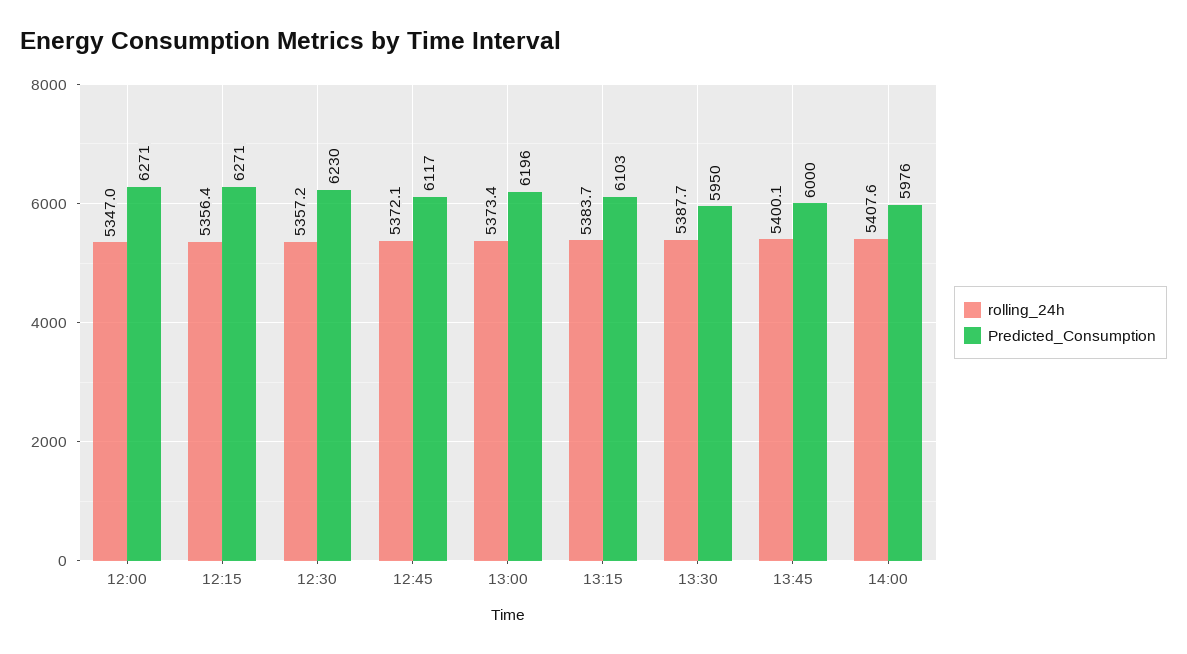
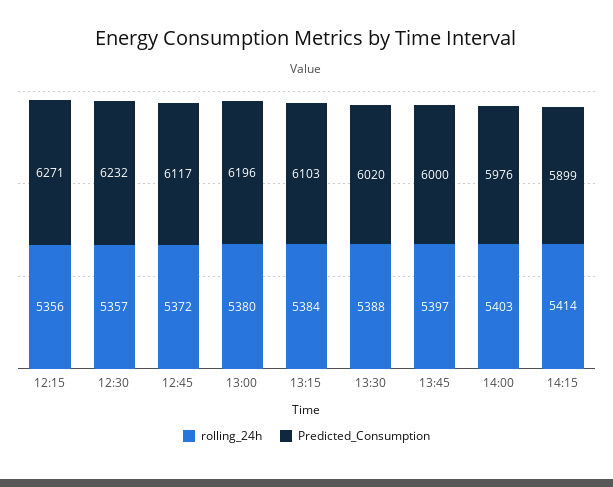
rolling_24h, 12:00: 5347 -> none
Predicted_Consumption, 12:00: 6271 -> none
Predicted_Consumption, 12:30: 6230 -> 6232
rolling_24h, 13:00: 5373.4 -> 5380
Predicted_Consumption, 13:30: 5950 -> 6020
rolling_24h, 13:45: 5400.1 -> 5397
rolling_24h, 14:00: 5407.6 -> 5403
rolling_24h, 14:15: none -> 5414
Predicted_Consumption, 14:15: none -> 5899

